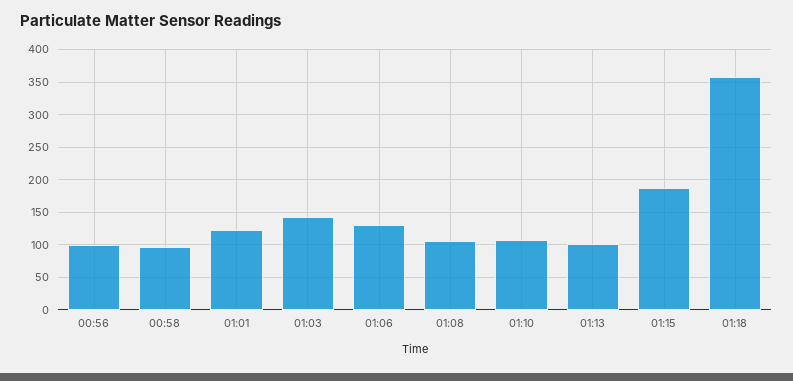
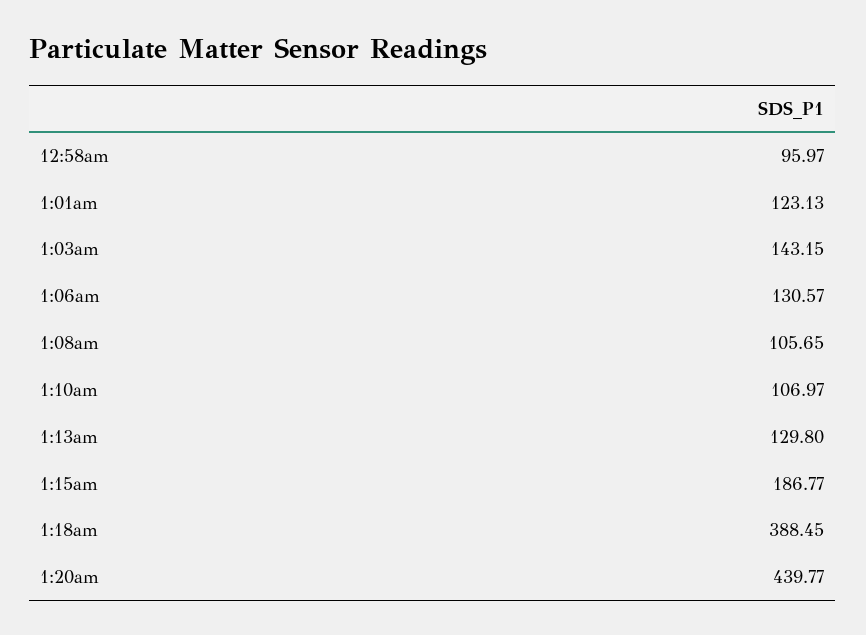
00:56: 100 -> none
01:13: 100 -> 129.8
01:18: 360 -> 388.45
1:20am: none -> 439.77

